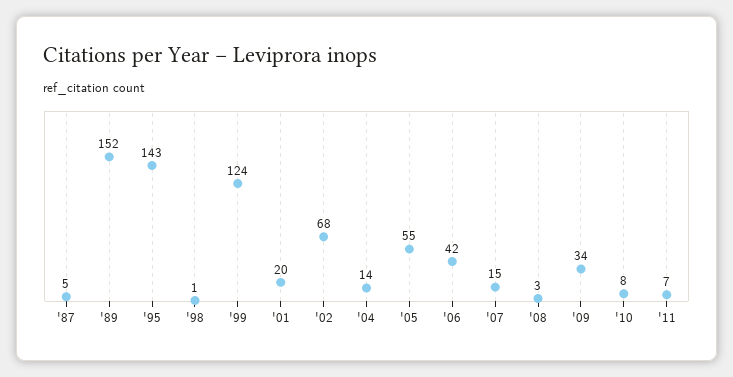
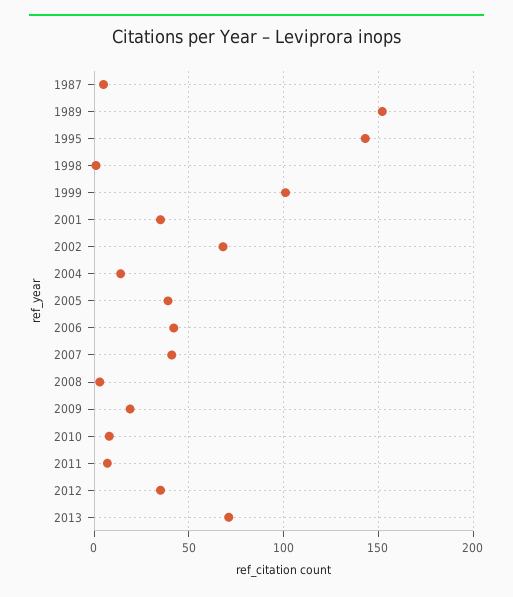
'99: 124 -> 100
'01: 20 -> 35
'05: 55 -> 40
'07: 15 -> 40
'09: 34 -> 20
2012: none -> 35
2013: none -> 70

